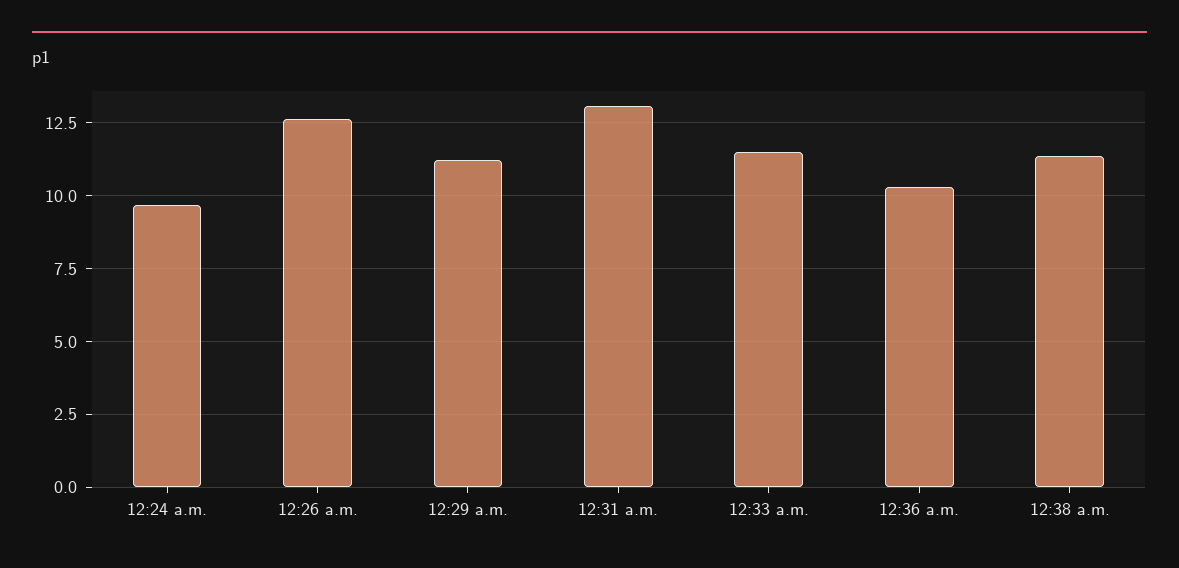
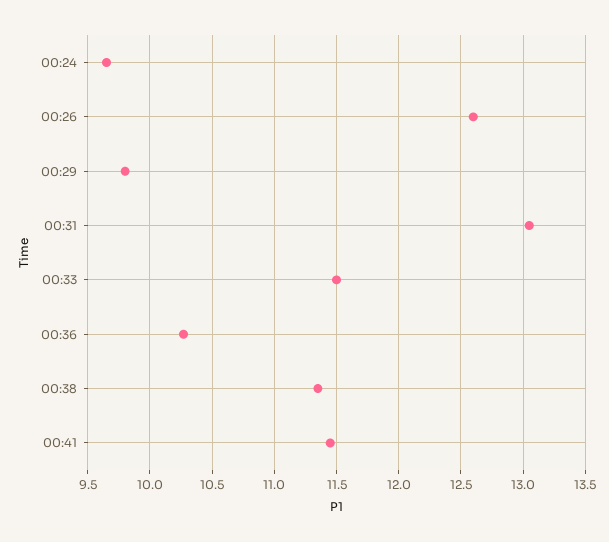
12:29 a.m.: 11.25 -> 9.8
00:41: none -> 11.45

